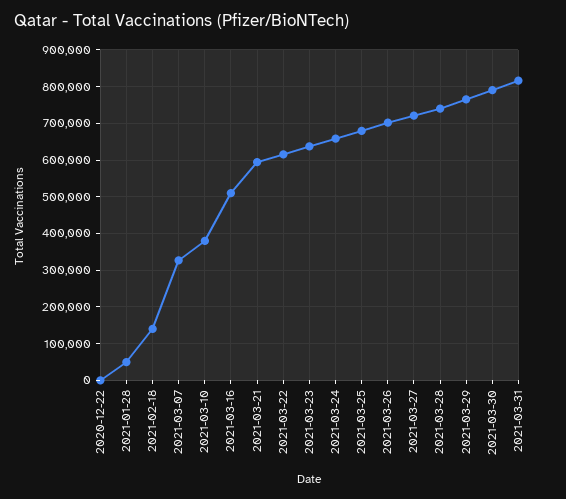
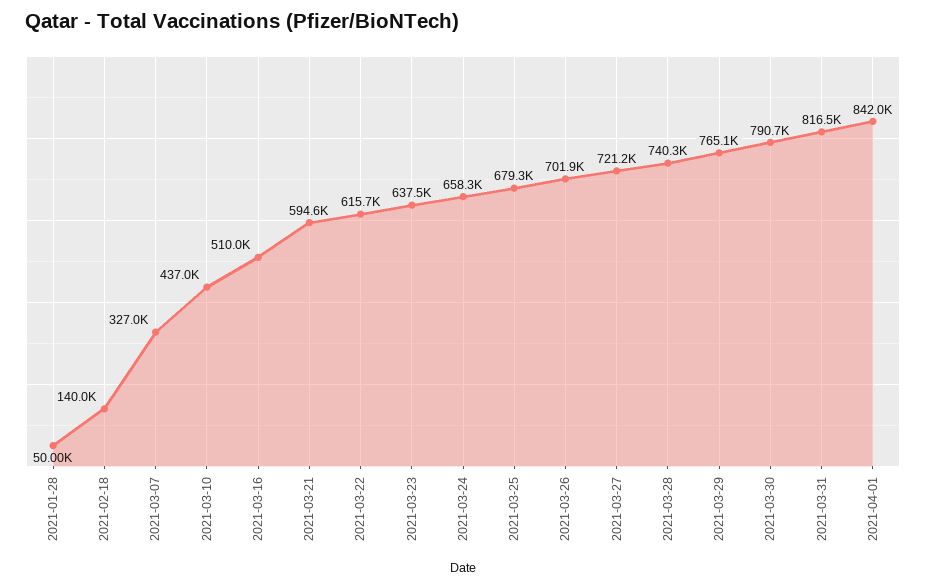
2020-12-22: 0 -> none
2021-03-10: 380000 -> 437000
2021-04-01: none -> 842000

